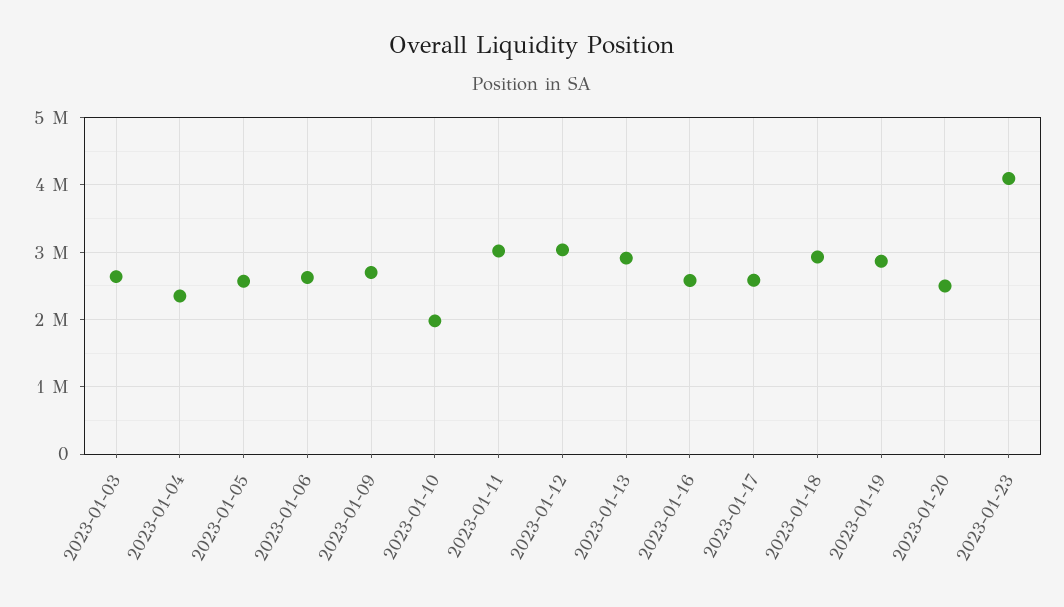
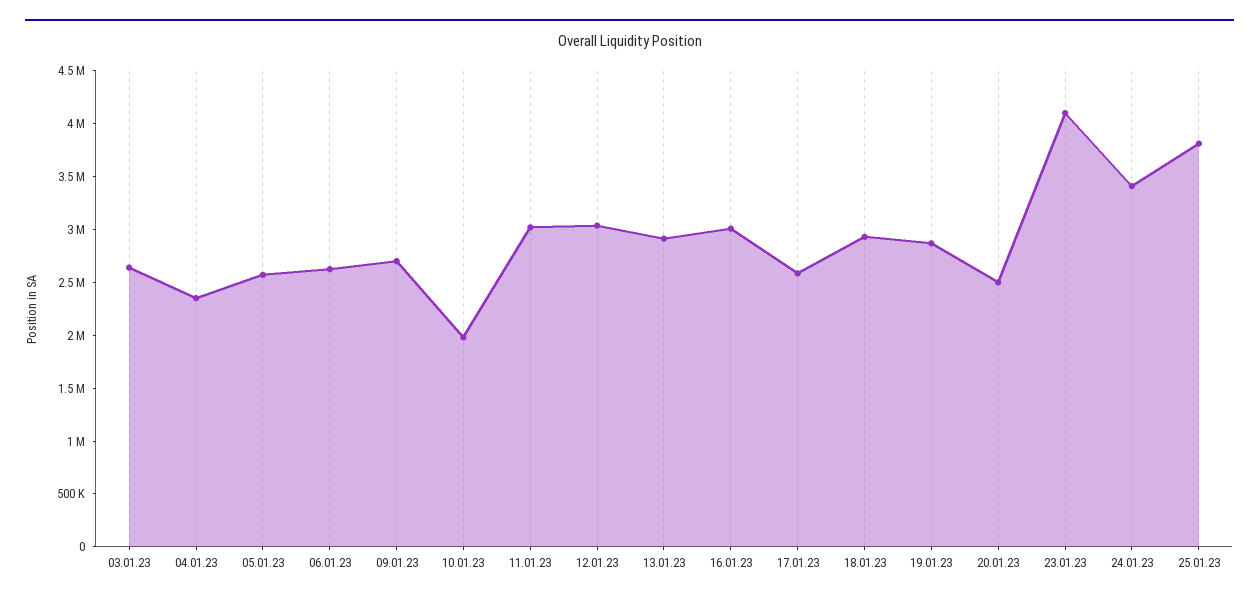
2023-01-16: 2600000 -> 3000000
24.01.23: none -> 3400000
25.01.23: none -> 3800000

